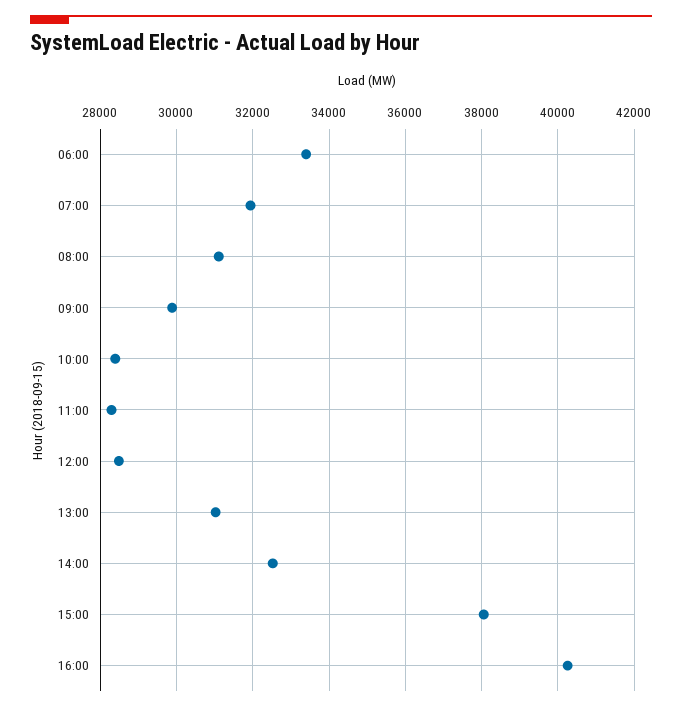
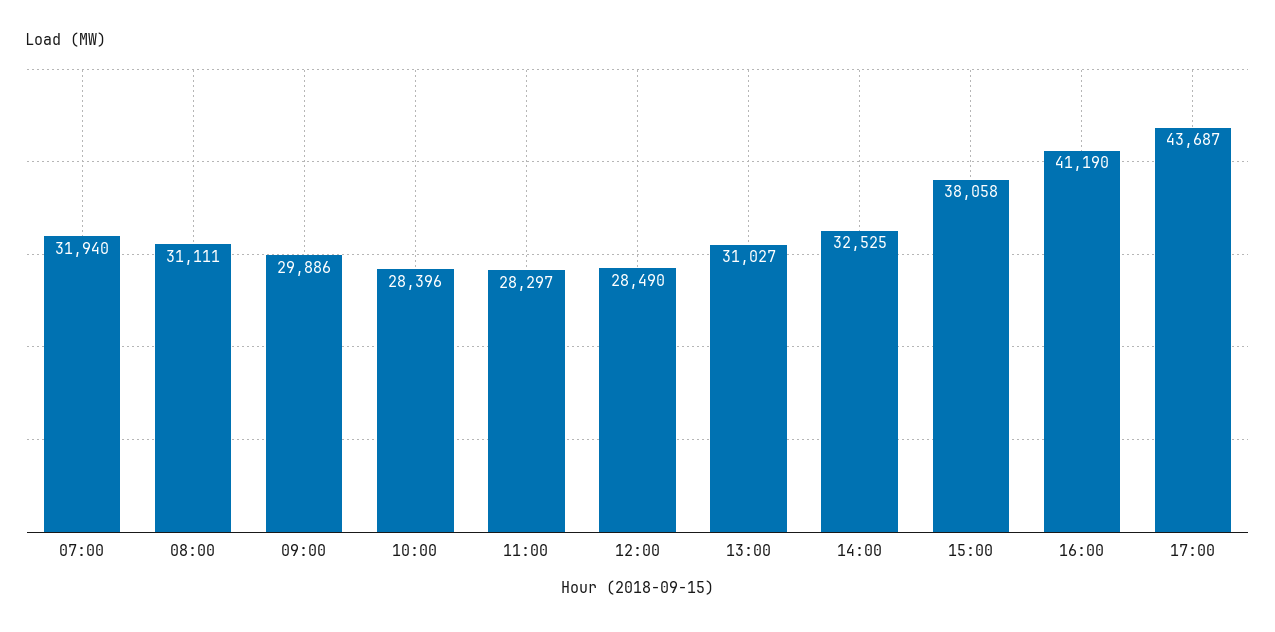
06:00: 33400 -> none
16:00: 40200 -> 41190
17:00: none -> 43687

